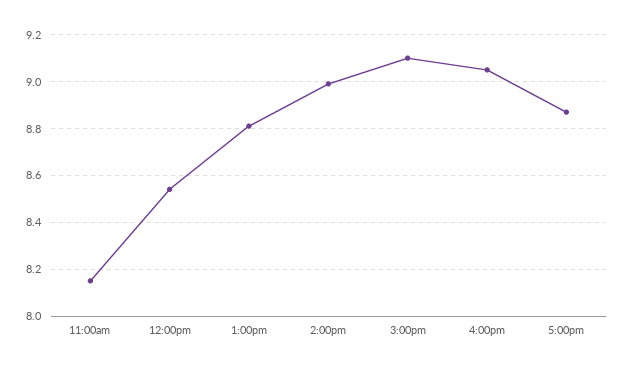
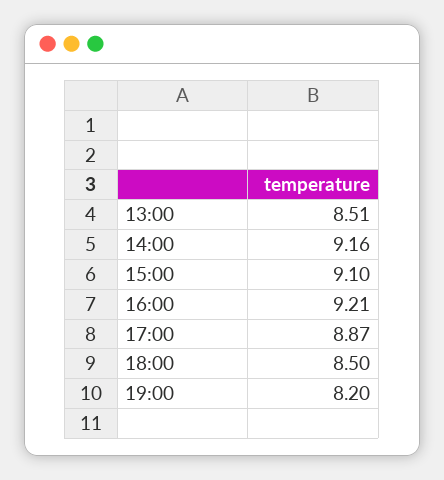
11:00am: 8.15 -> none
12:00pm: 8.55 -> none
1:00pm: 8.8 -> 8.51
2:00pm: 9 -> 9.16
4:00pm: 9.05 -> 9.21
18:00: none -> 8.5
19:00: none -> 8.2

